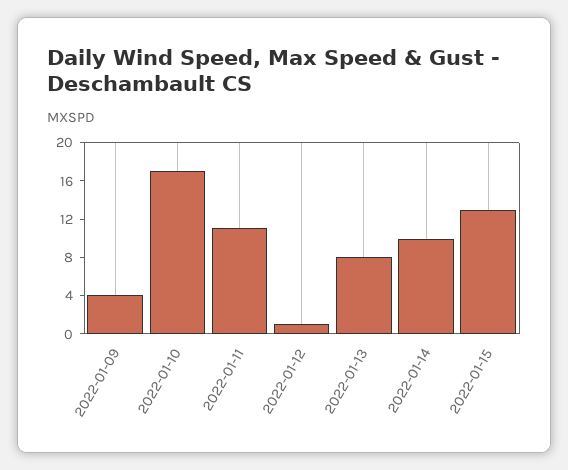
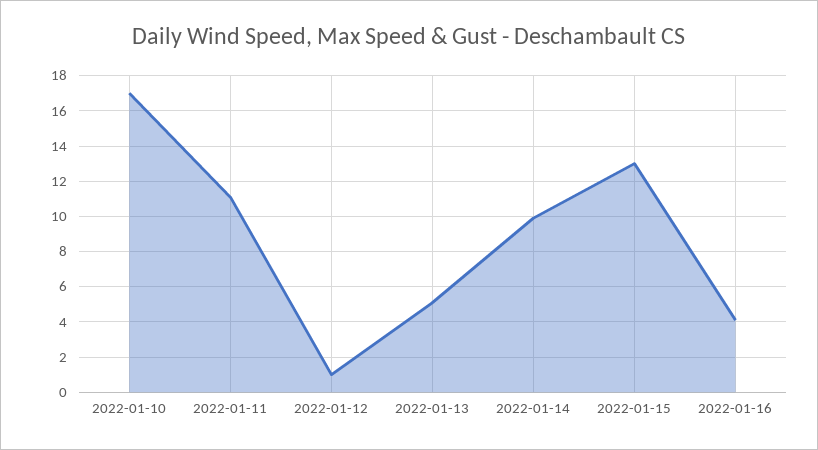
2022-01-09: 4 -> none
2022-01-13: 8 -> 5
2022-01-16: none -> 4

